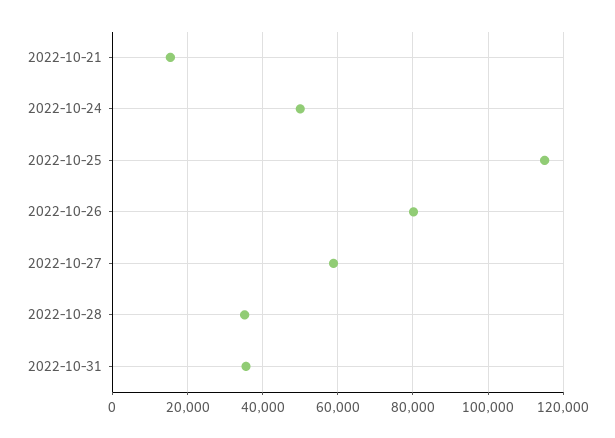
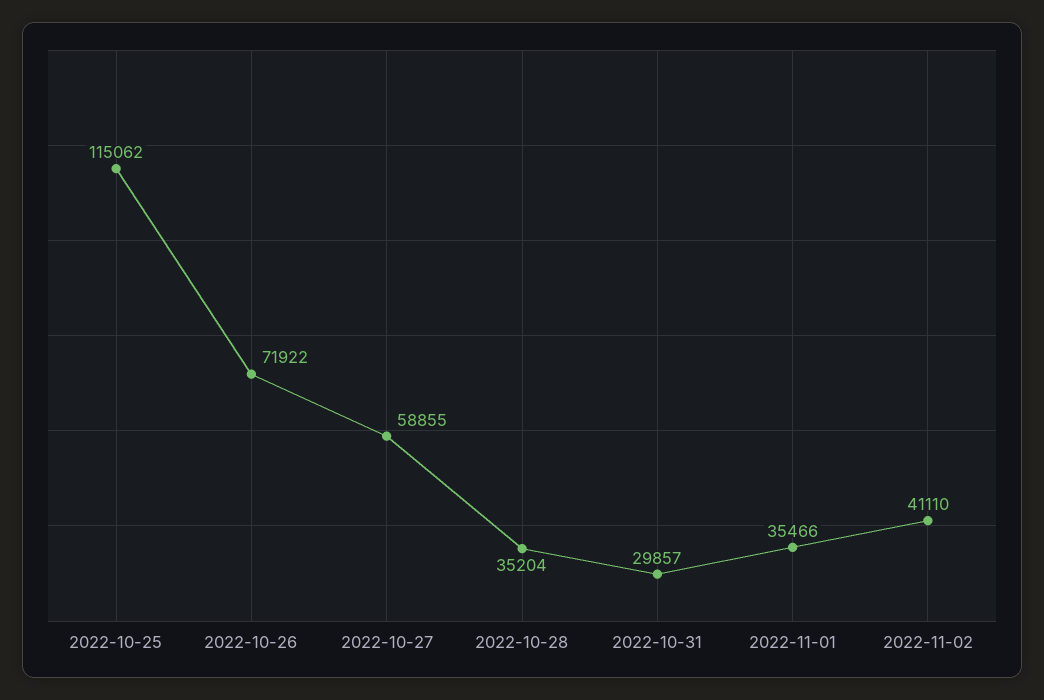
2022-10-21: 16000 -> none
2022-10-24: 50000 -> none
2022-10-26: 80000 -> 71922
2022-10-31: 36000 -> 29857
2022-11-01: none -> 35466
2022-11-02: none -> 41110

